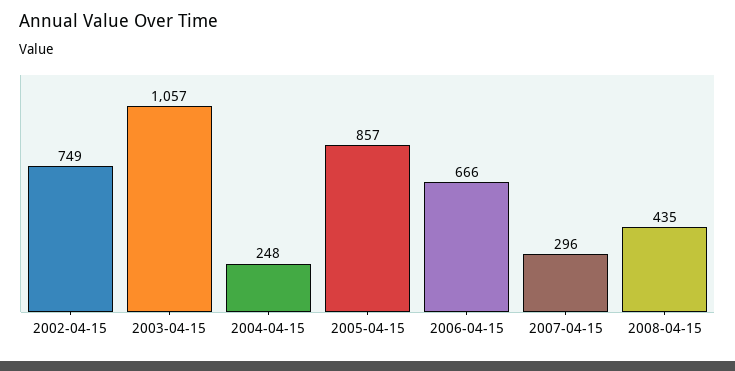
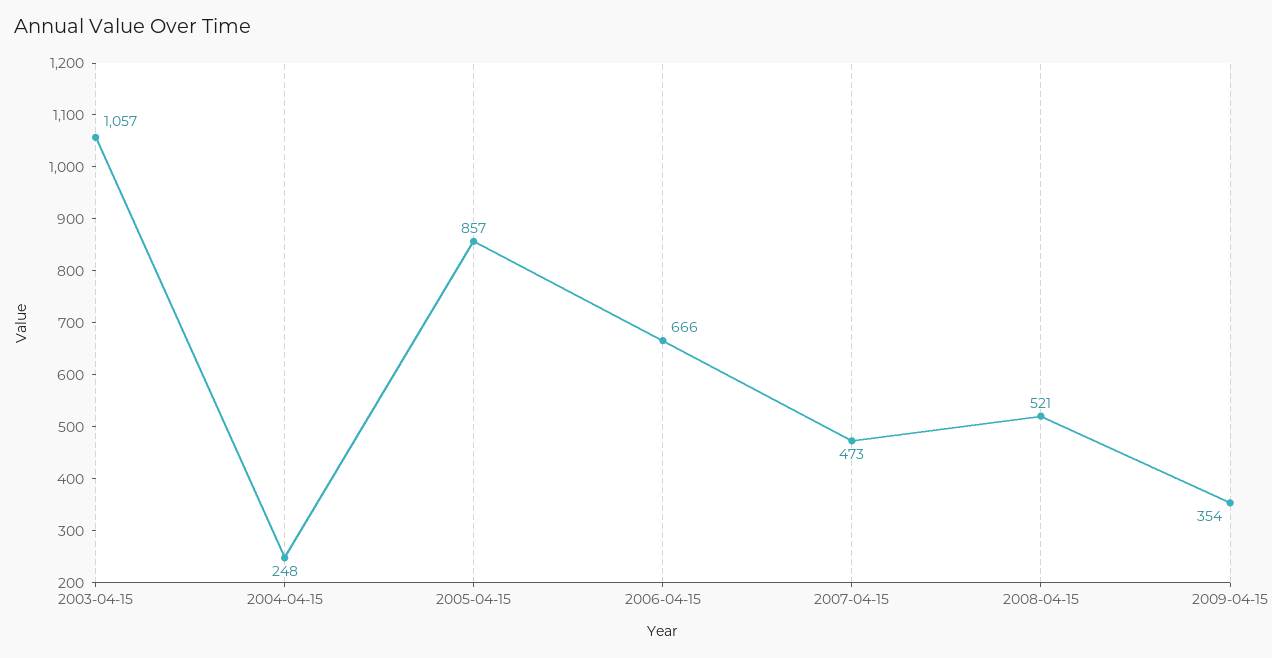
2002-04-15: 749 -> none
2007-04-15: 296 -> 473
2008-04-15: 435 -> 521
2009-04-15: none -> 354

